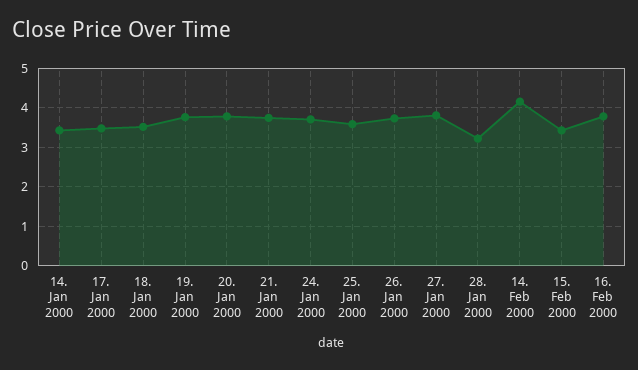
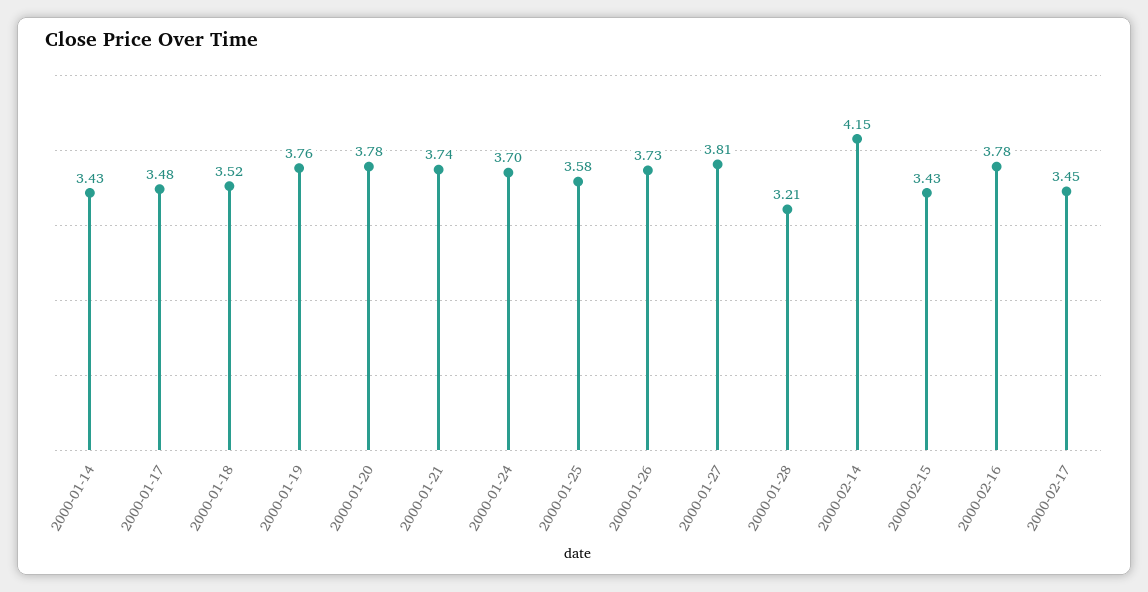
2000-02-17: none -> 3.45

